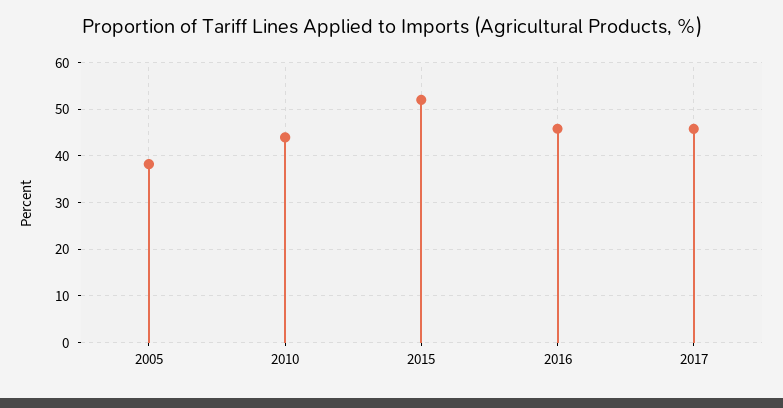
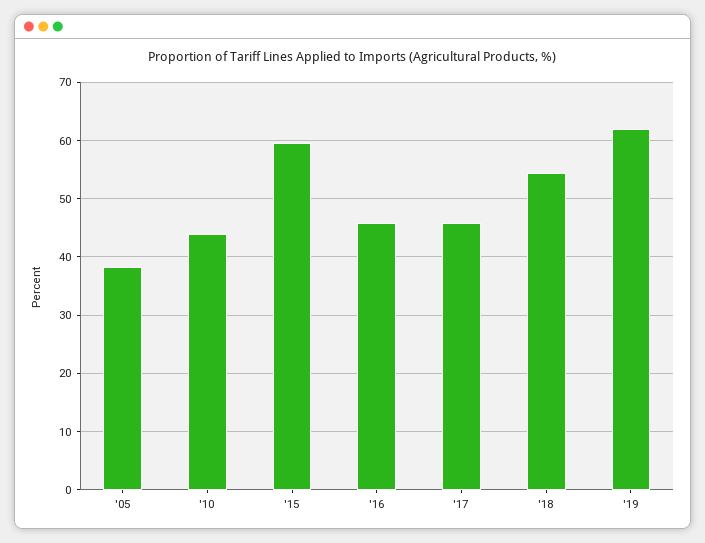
2015: 52 -> 60
'18: none -> 54
'19: none -> 62

